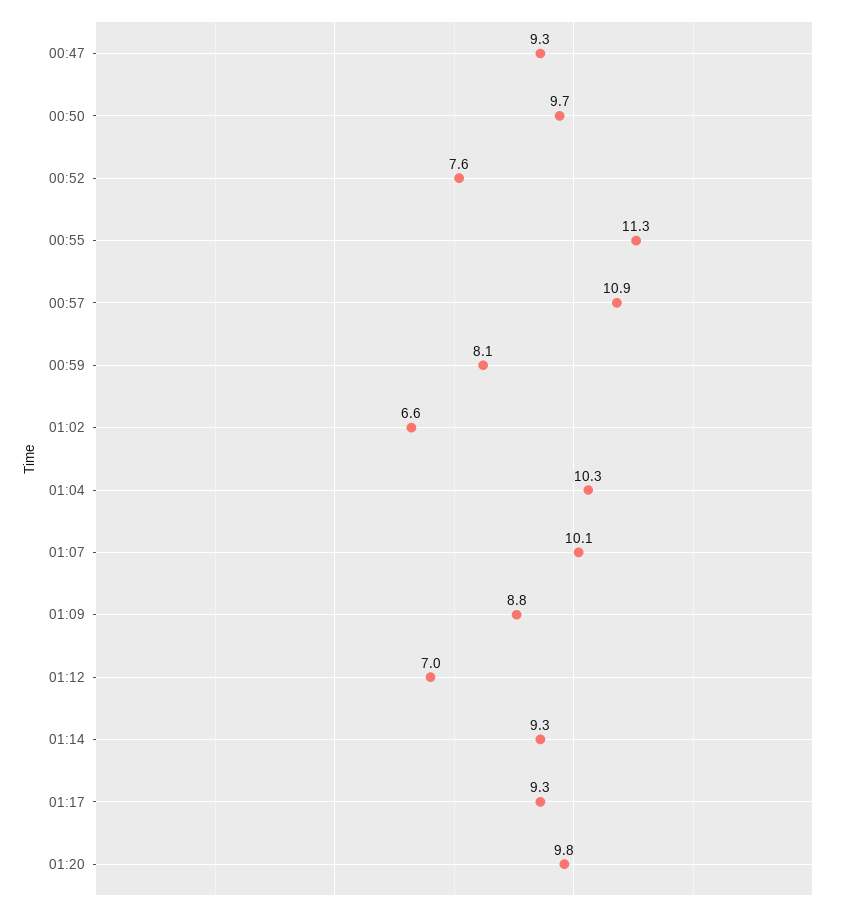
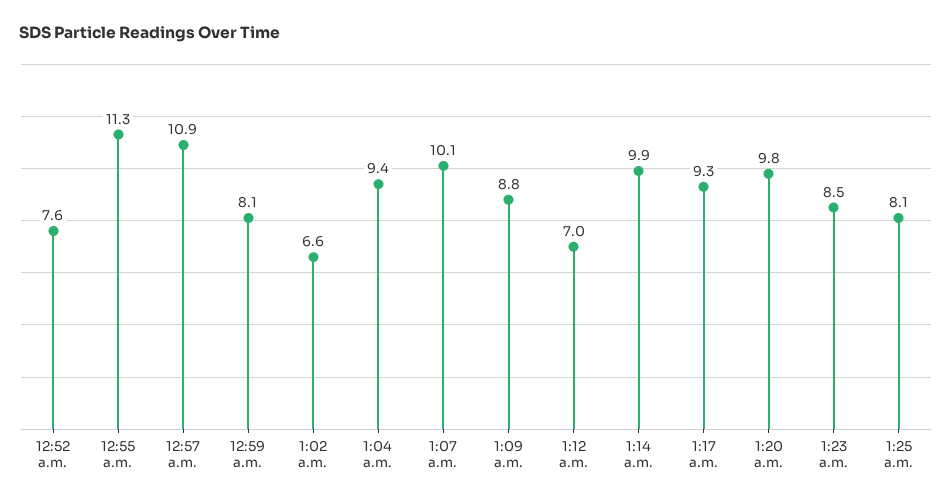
00:47: 9.3 -> none
00:50: 9.7 -> none
01:04: 10.3 -> 9.4
01:14: 9.3 -> 9.9
1:23 a.m.: none -> 8.5
1:25 a.m.: none -> 8.1

